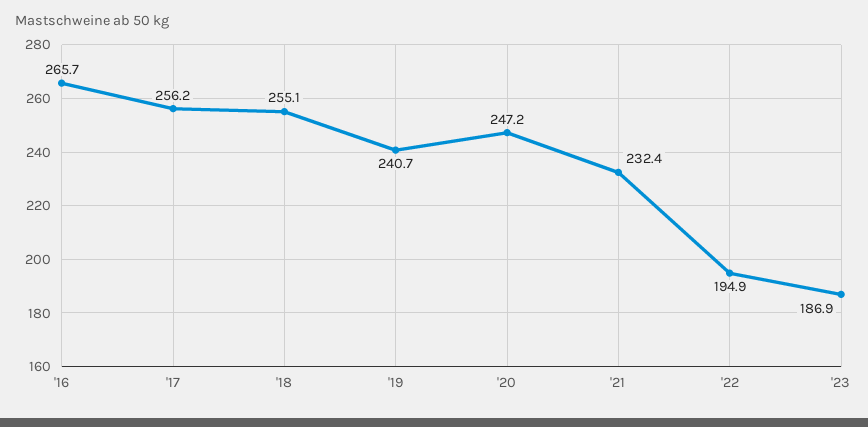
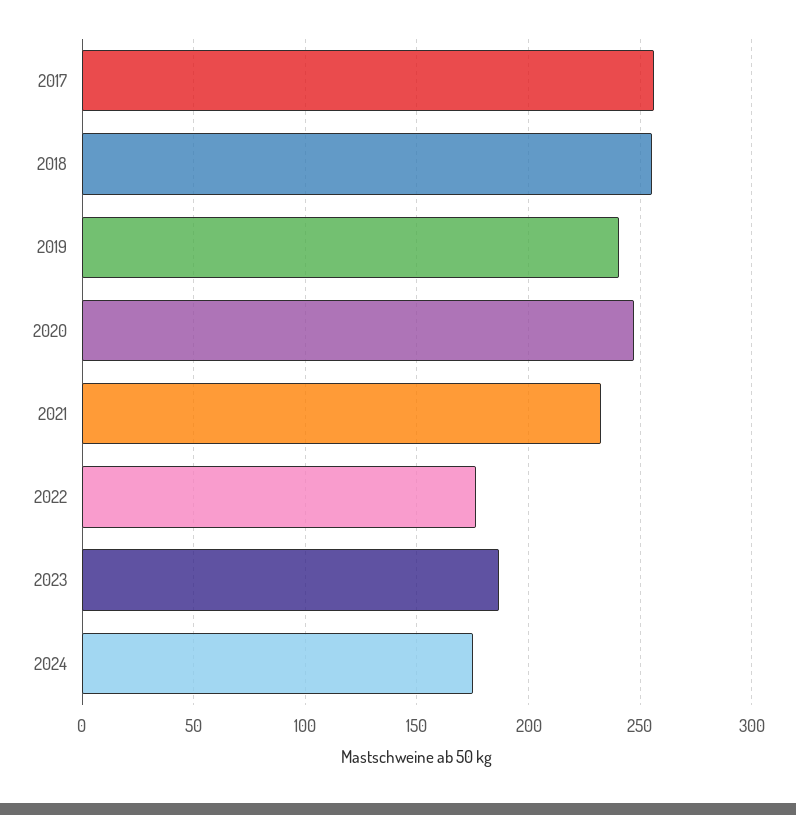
'16: 265.7 -> none
'22: 194.9 -> 175
2024: none -> 175

